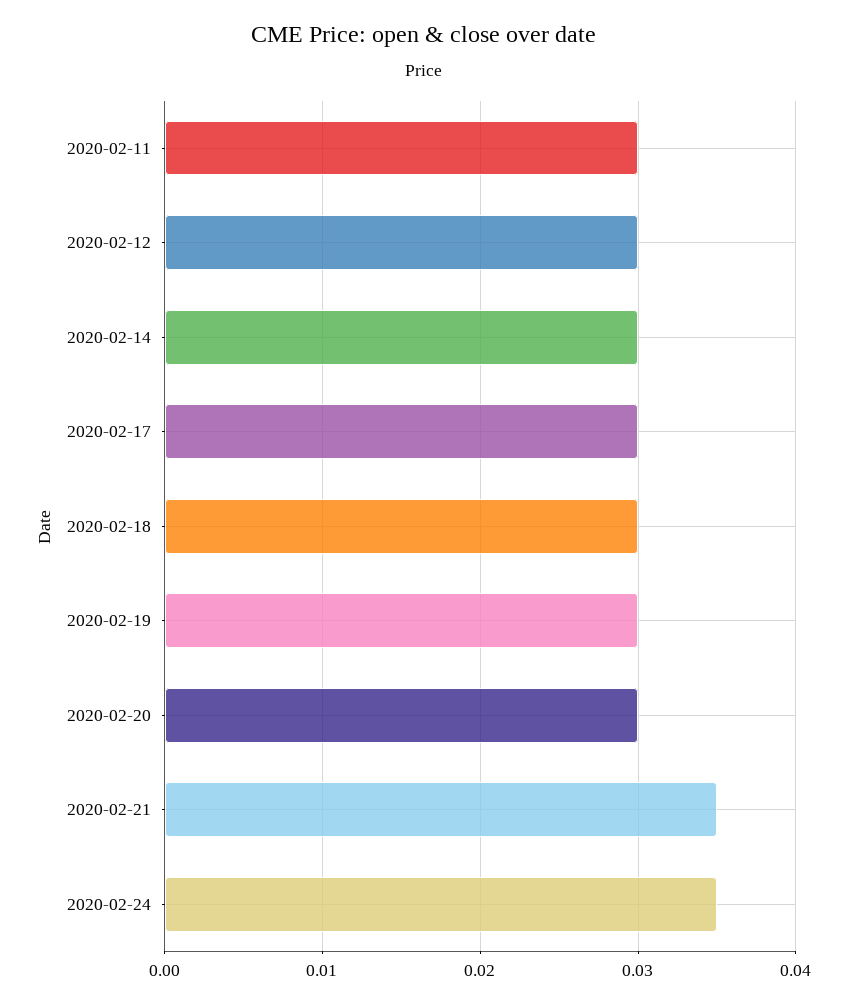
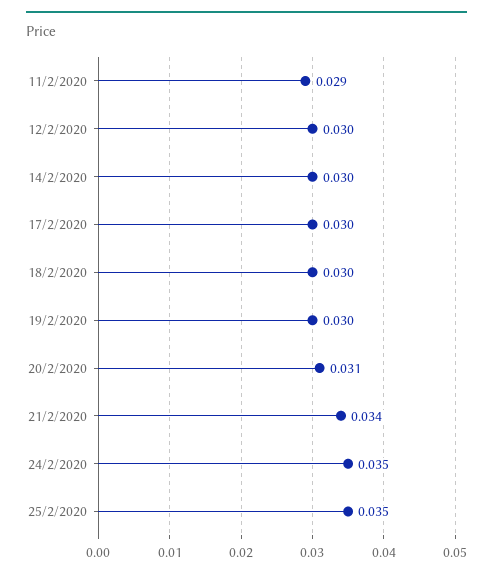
2020-02-11: 0.03 -> 0.029
2020-02-20: 0.03 -> 0.031
2020-02-21: 0.035 -> 0.034
25/2/2020: none -> 0.035

